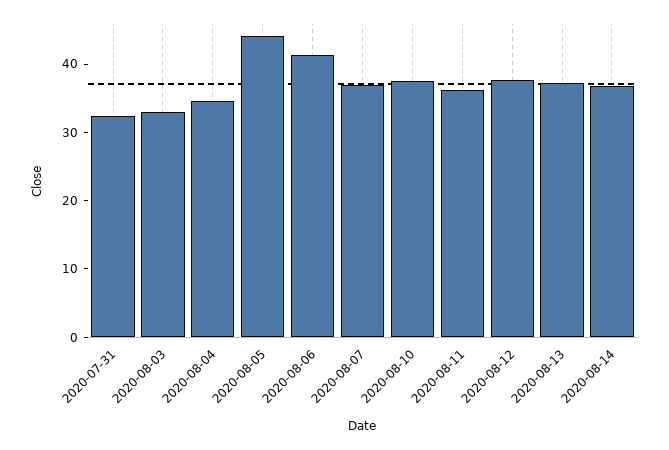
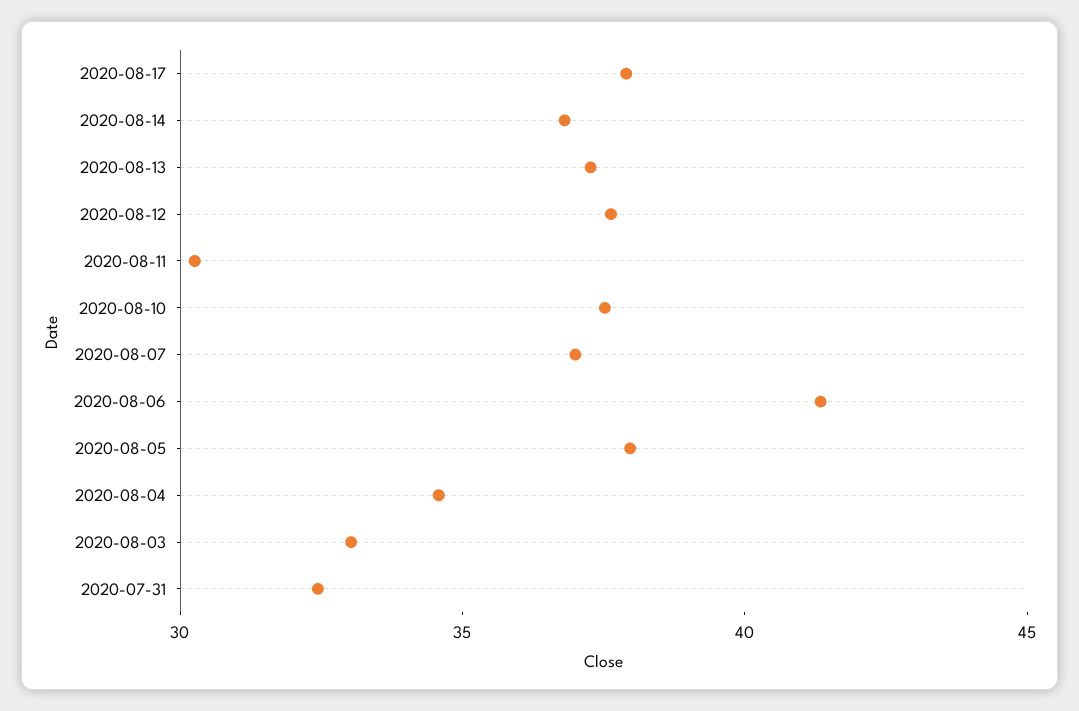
2020-08-05: 44 -> 38
2020-08-11: 36 -> 30
2020-08-17: none -> 38

